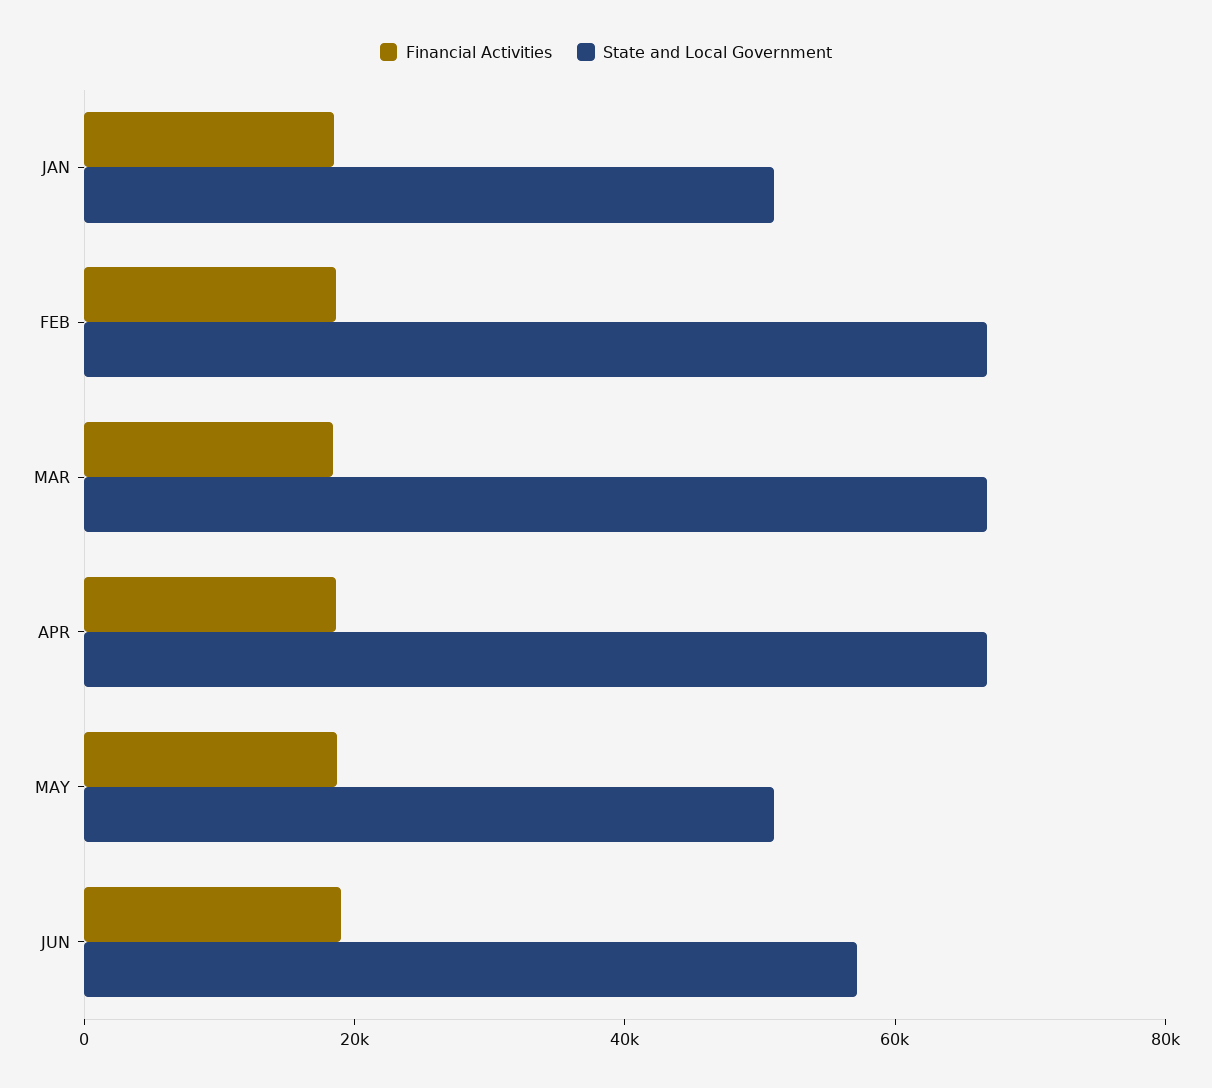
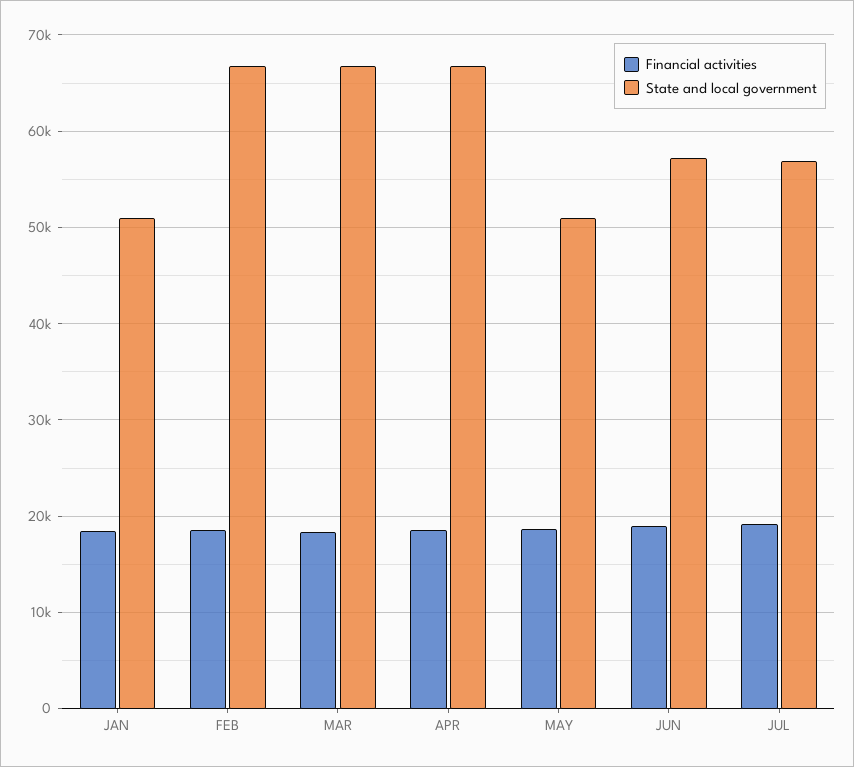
Financial Activities, JUL: none -> 19000
State and Local Government, JUL: none -> 57000

